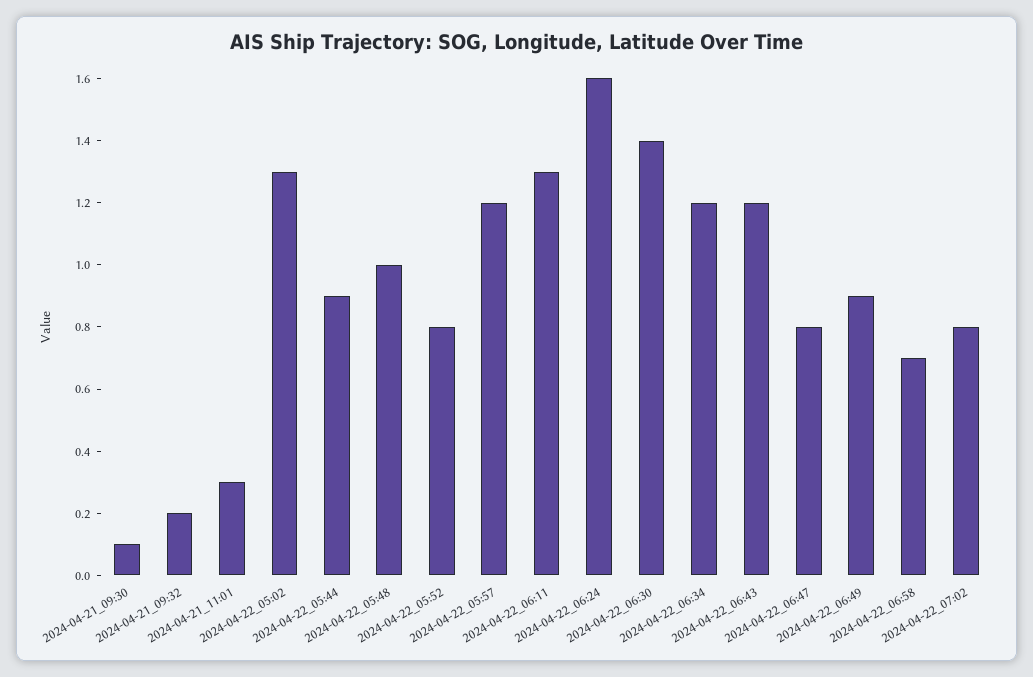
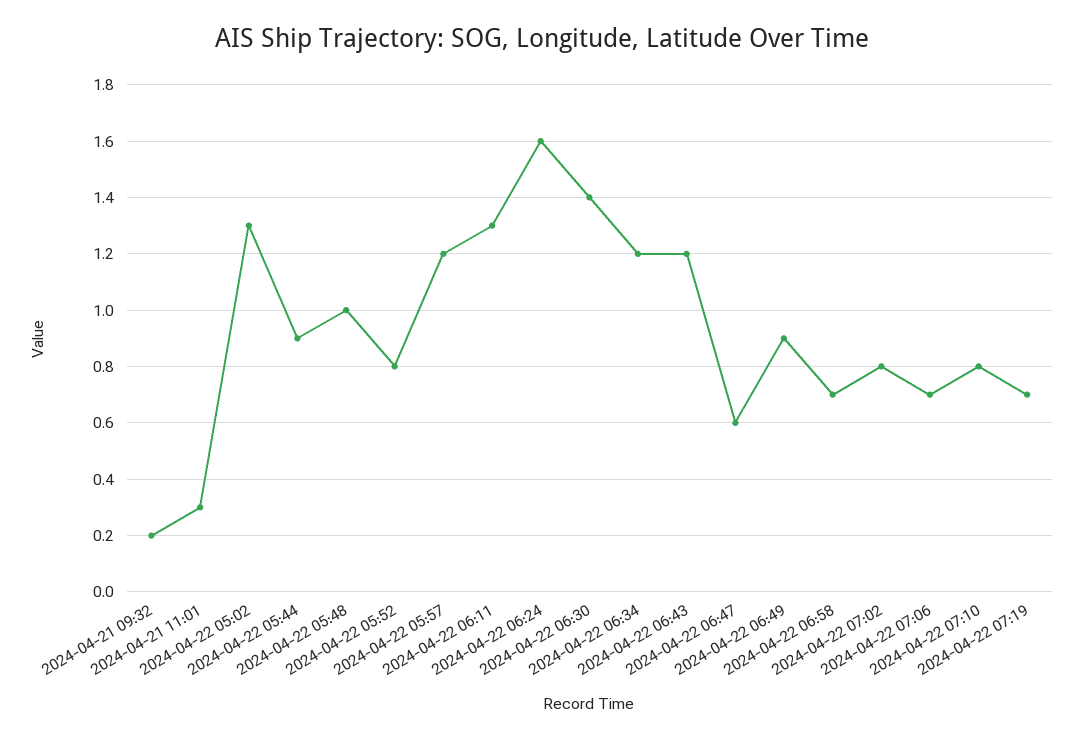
2024-04-21_09:30: 0.1 -> none
2024-04-22_06:47: 0.8 -> 0.6
2024-04-22 07:06: none -> 0.7
2024-04-22 07:10: none -> 0.8
2024-04-22 07:19: none -> 0.7

